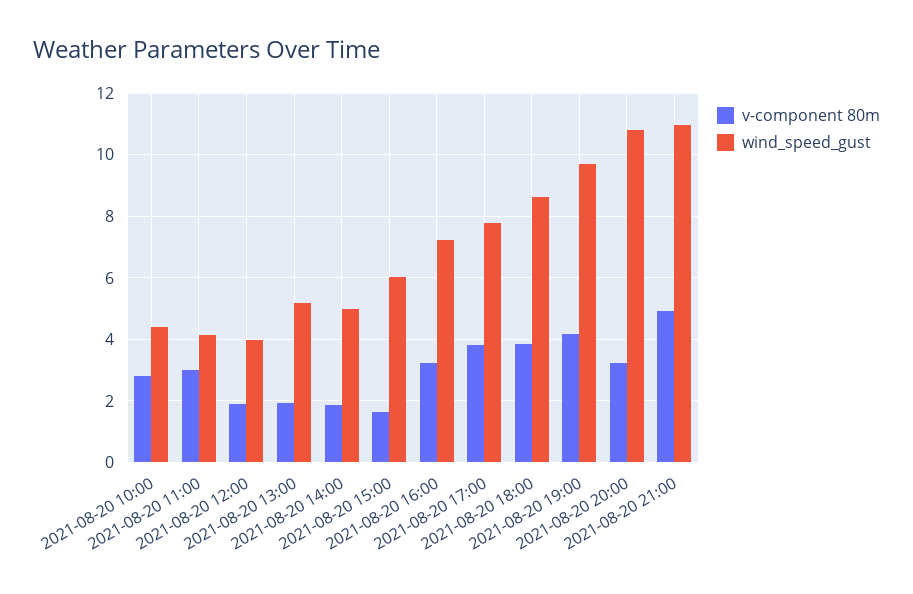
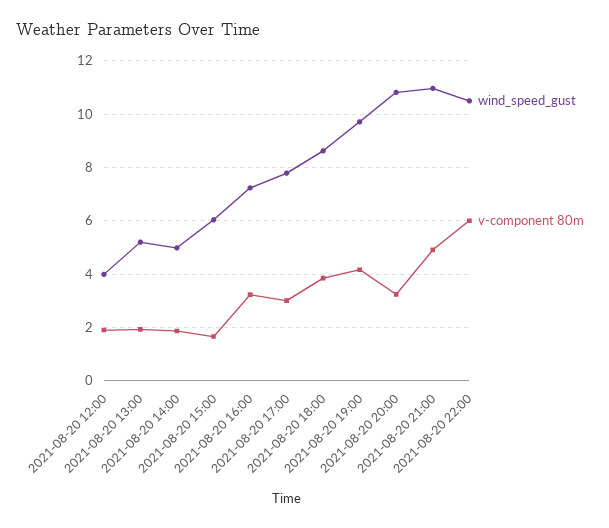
v-component 80m, 2021-08-20 10:00: 2.8 -> none
wind_speed_gust, 2021-08-20 10:00: 4.4 -> none
v-component 80m, 2021-08-20 11:00: 3 -> none
wind_speed_gust, 2021-08-20 11:00: 4.2 -> none
v-component 80m, 2021-08-20 17:00: 3.8 -> 3
wind_speed_gust, 2021-08-20 22:00: none -> 10.5
v-component 80m, 2021-08-20 22:00: none -> 6

